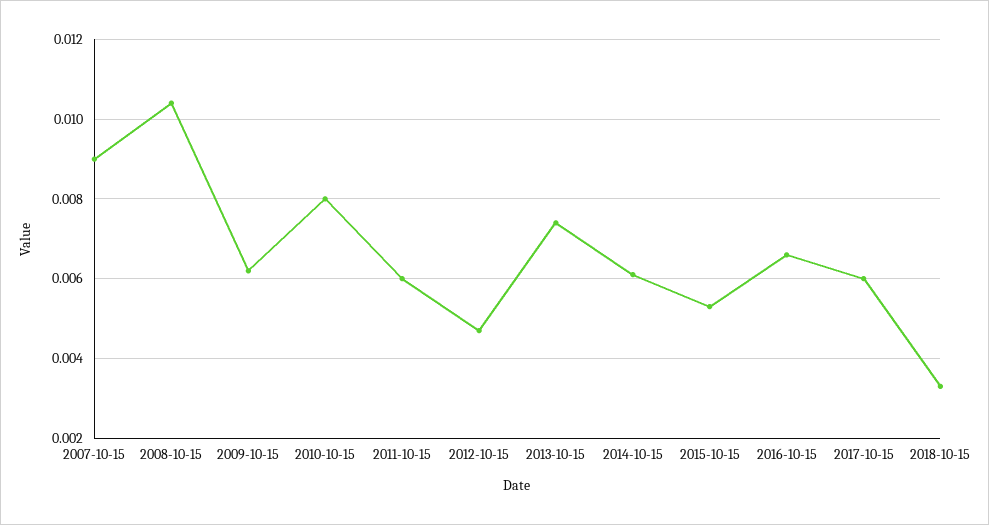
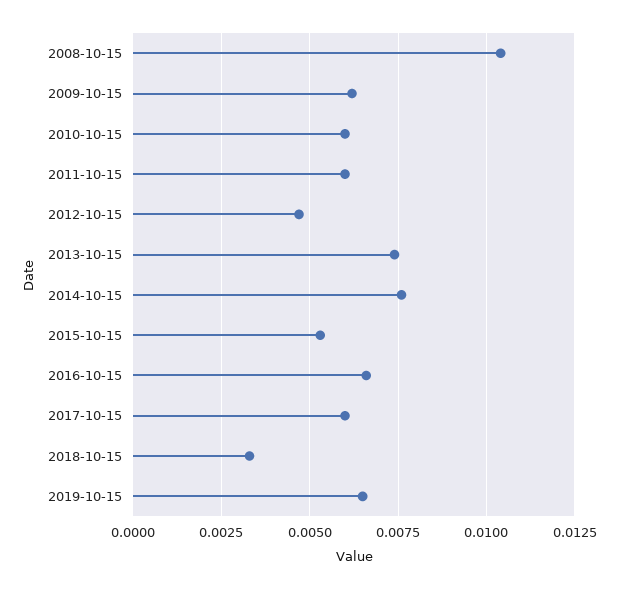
2007-10-15: 0.009 -> none
2010-10-15: 0.008 -> 0.006
2014-10-15: 0.006 -> 0.0075
2019-10-15: none -> 0.0065

